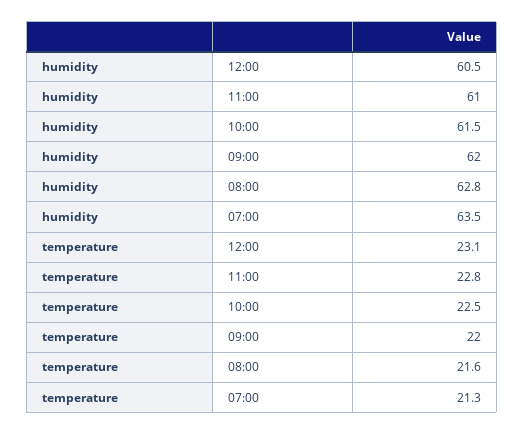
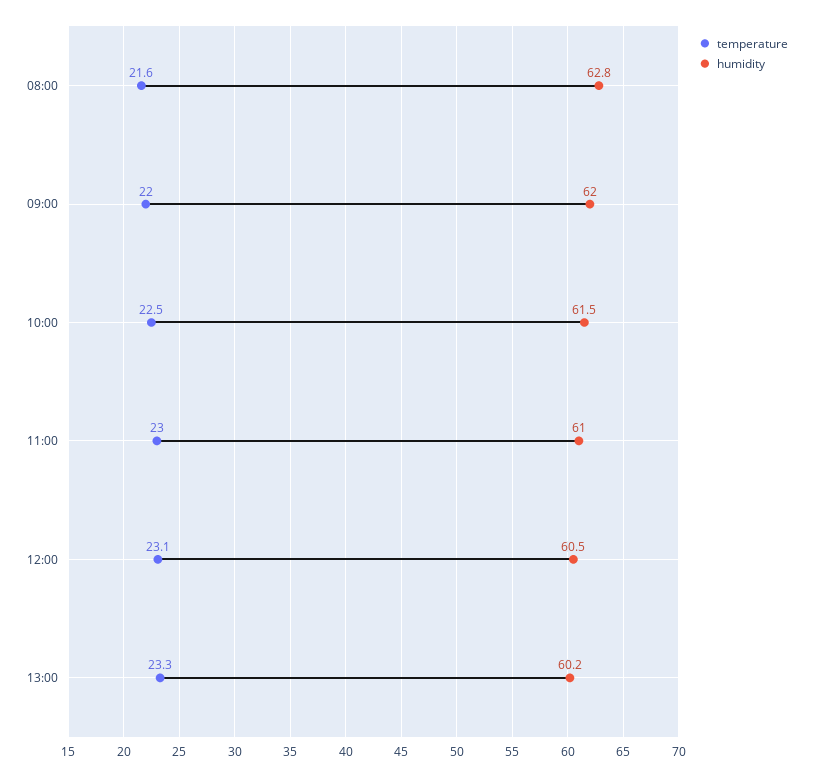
humidity, 07:00: 63.5 -> none
temperature, 11:00: 22.8 -> 23
temperature, 07:00: 21.3 -> none
temperature, 13:00: none -> 23.3
humidity, 13:00: none -> 60.2

